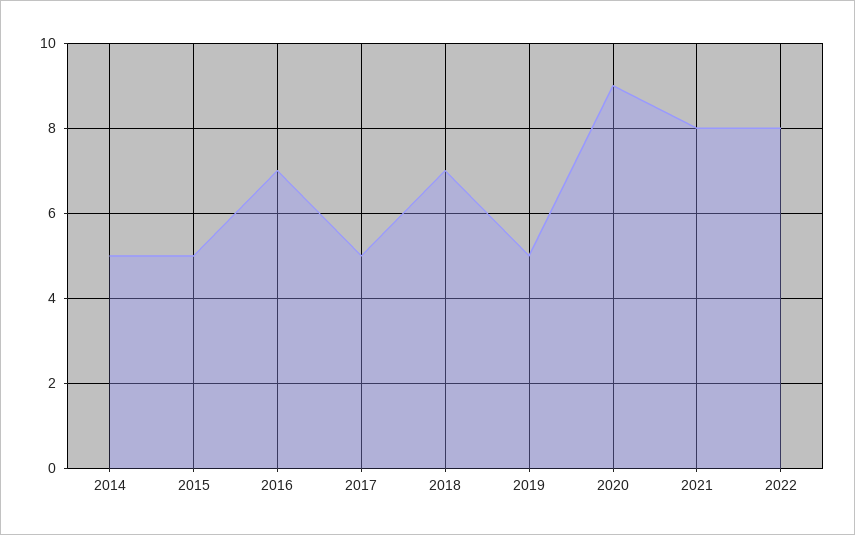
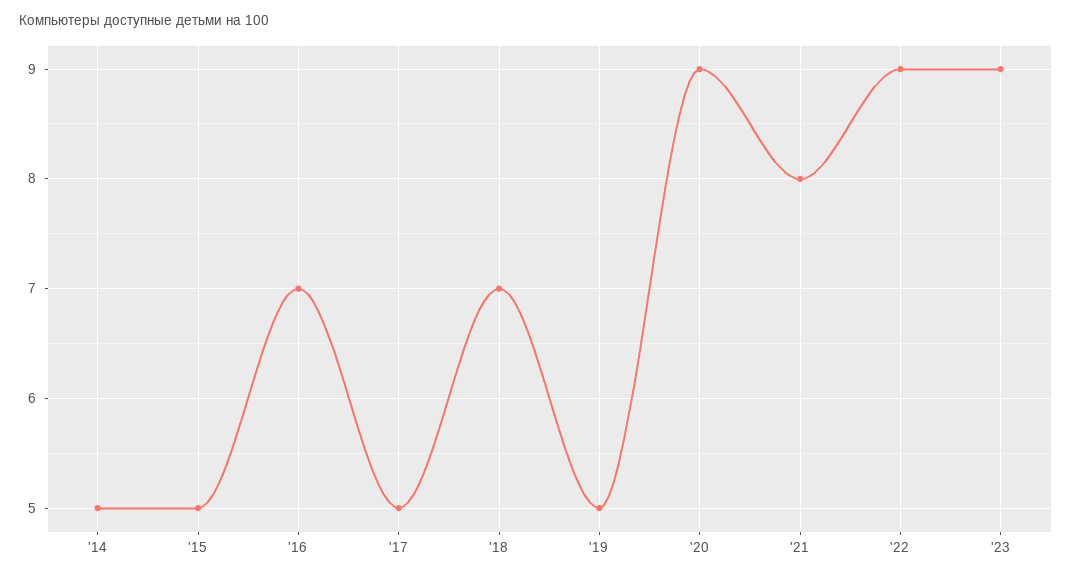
2022: 8 -> 9
'23: none -> 9

